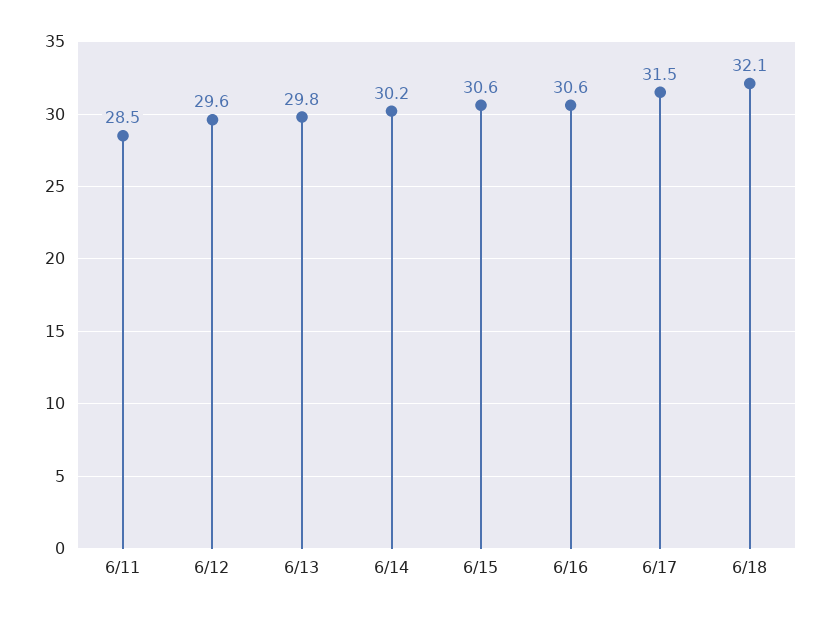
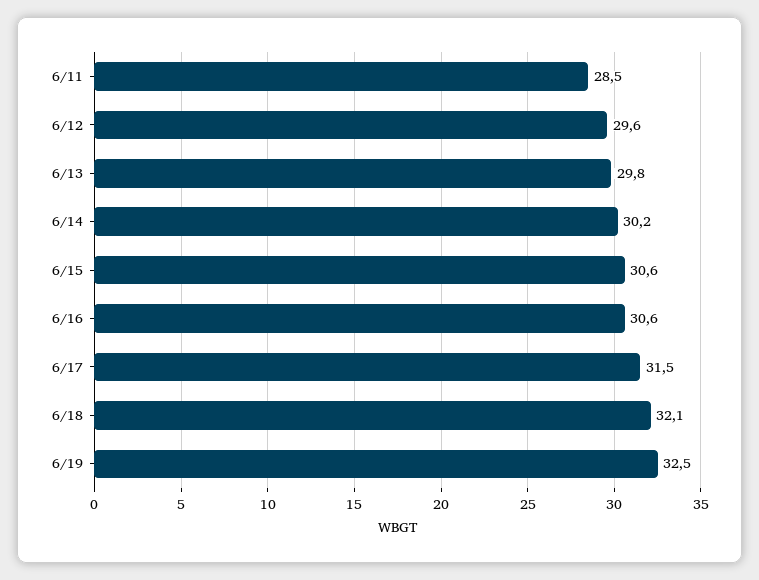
6/19: none -> 32.5

